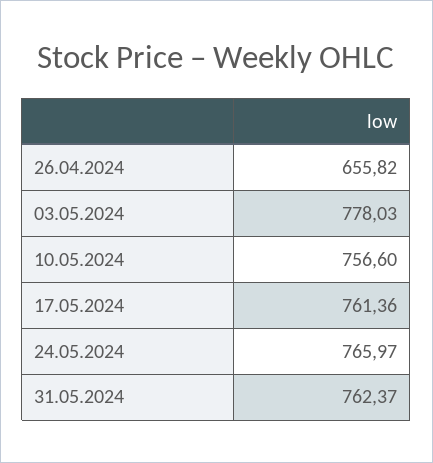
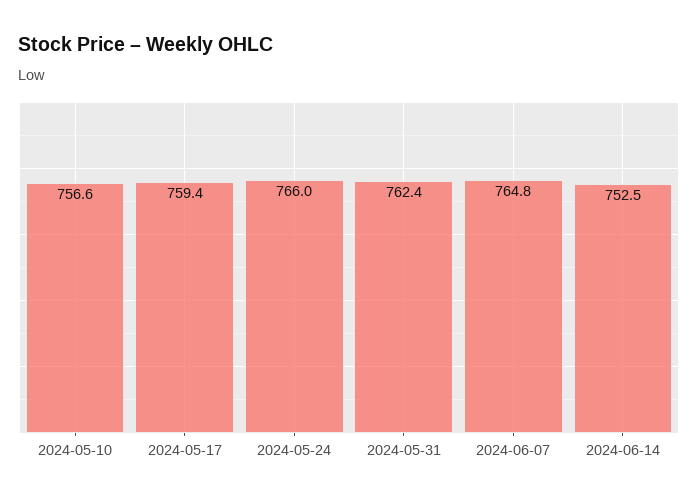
26.04.2024: 655.82 -> none
03.05.2024: 778.03 -> none
17.05.2024: 761.36 -> 759.4
2024-06-07: none -> 764.8
2024-06-14: none -> 752.5

